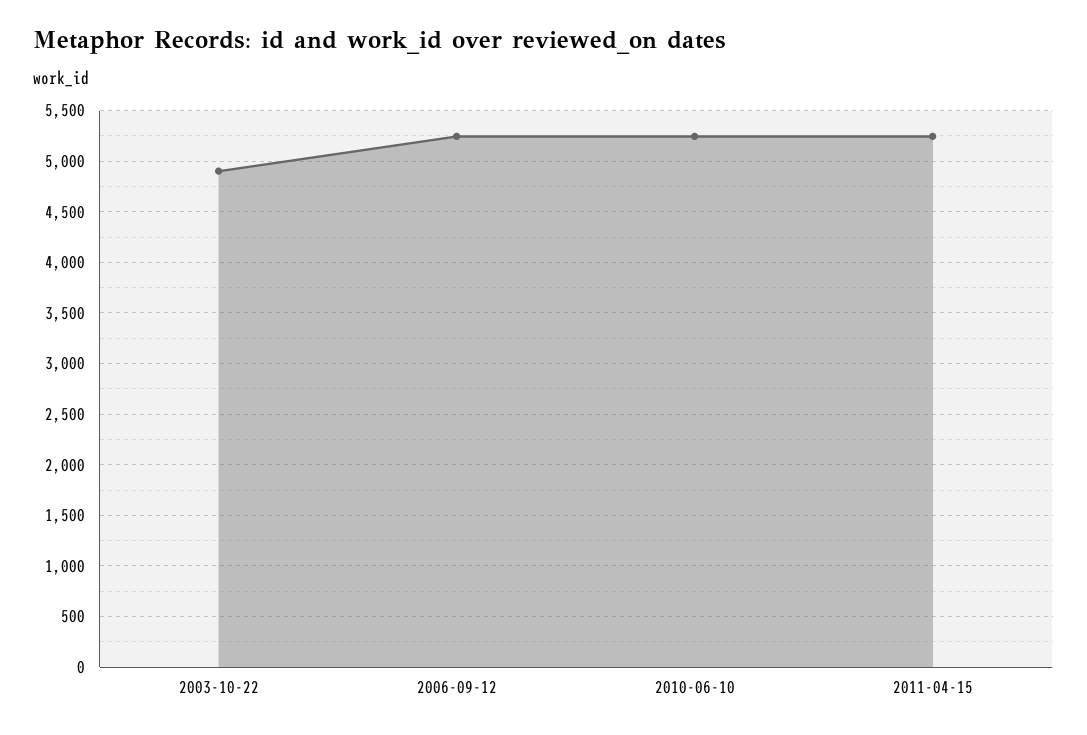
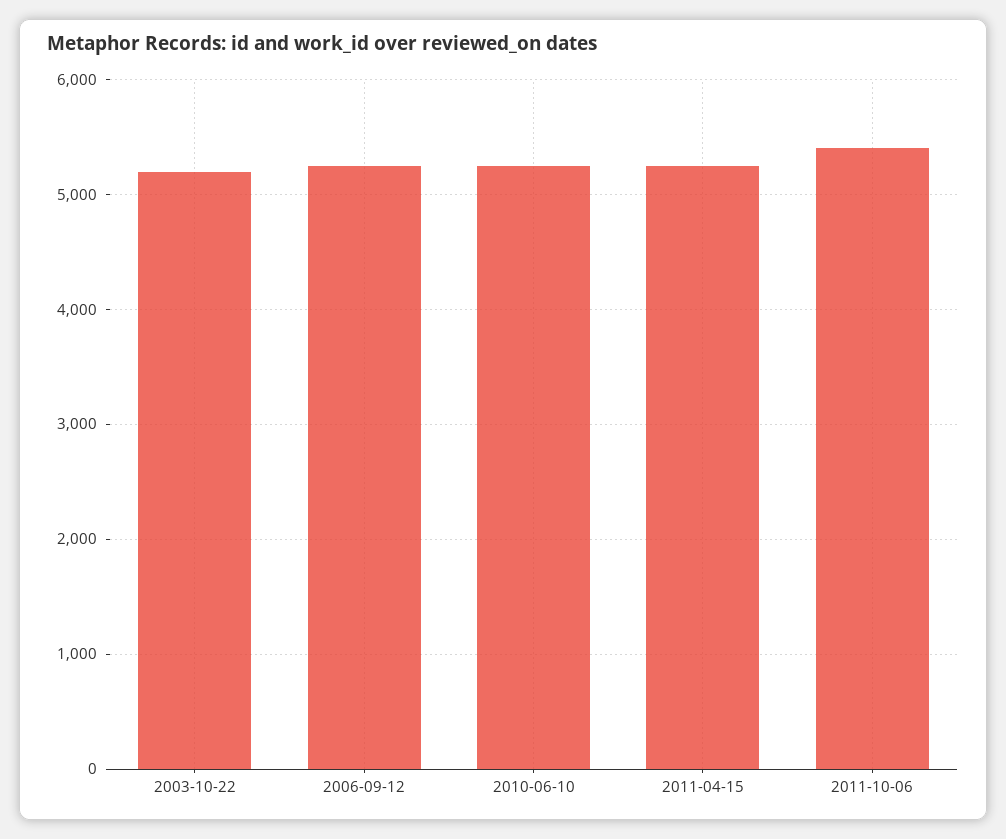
2003-10-22: 4900 -> 5200
2011-10-06: none -> 5400

